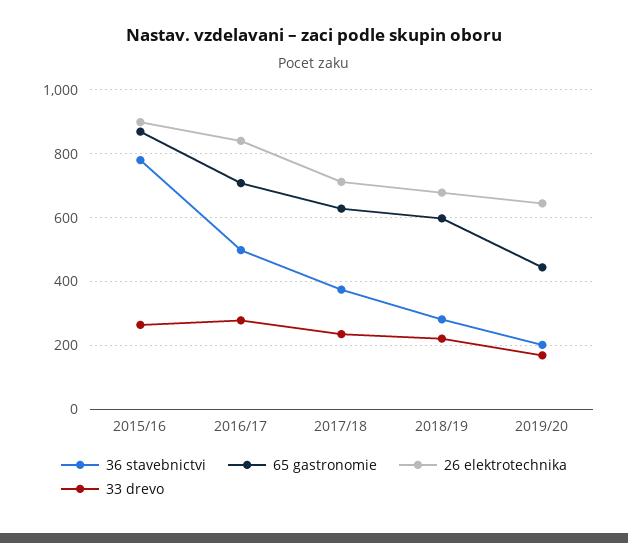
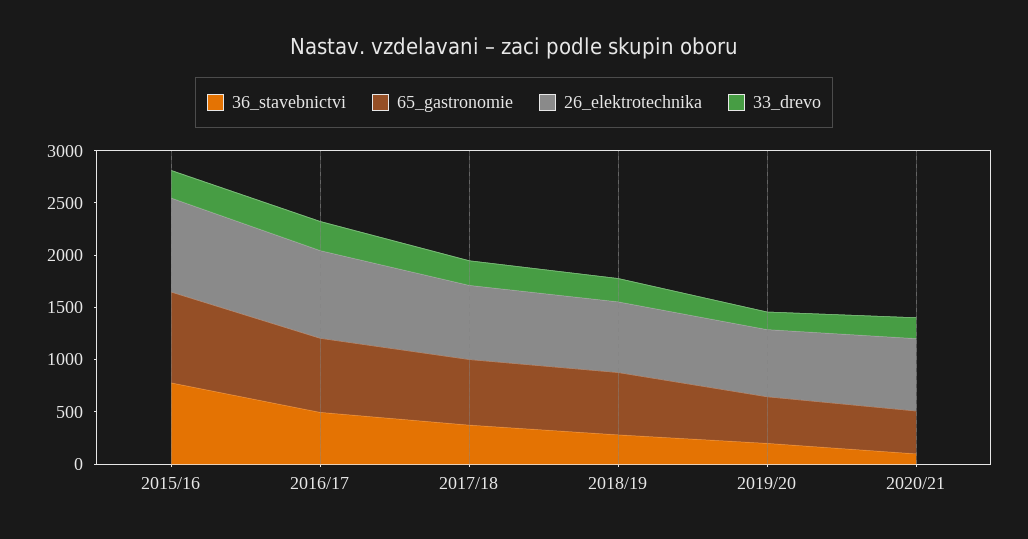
36 stavebnictvi, 2020/21: none -> 100
65 gastronomie, 2020/21: none -> 400
26 elektrotechnika, 2020/21: none -> 700
33 drevo, 2020/21: none -> 200

